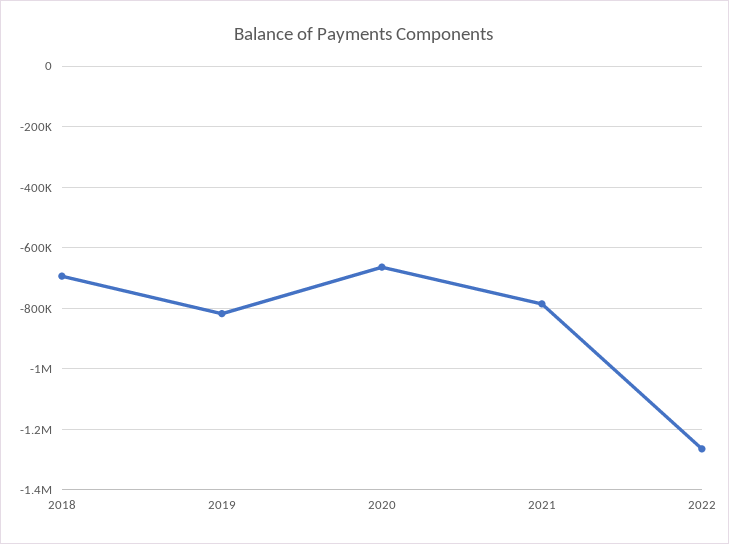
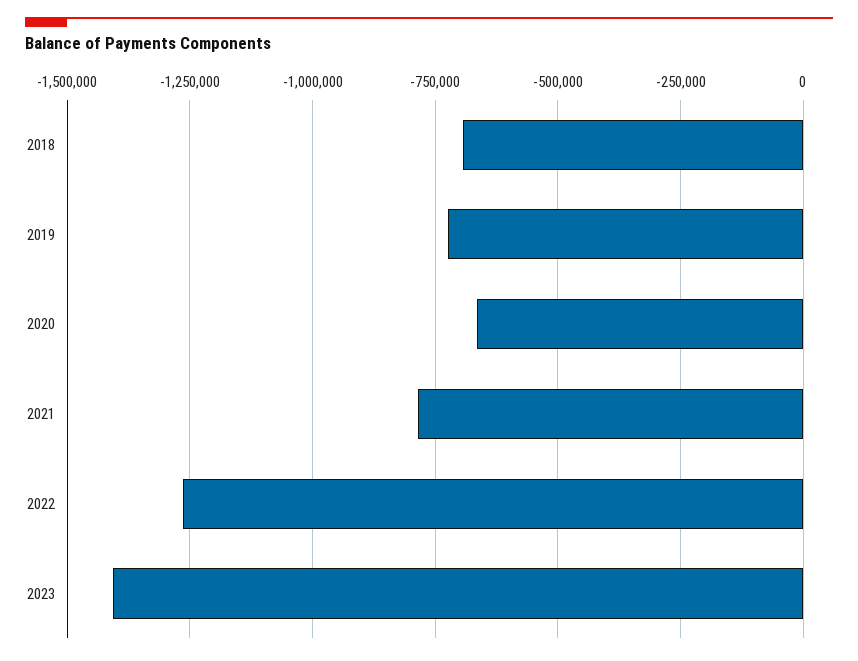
2019: -820000 -> -725000
2023: none -> -1400000

